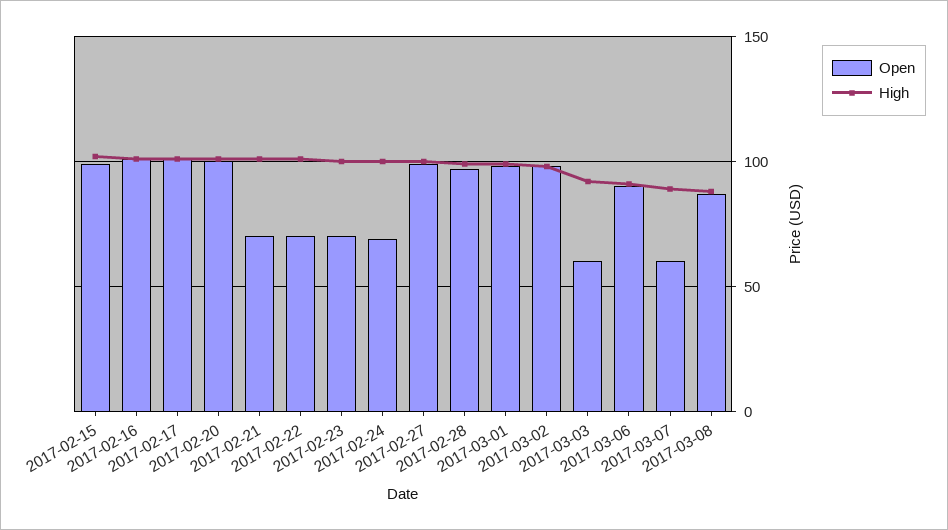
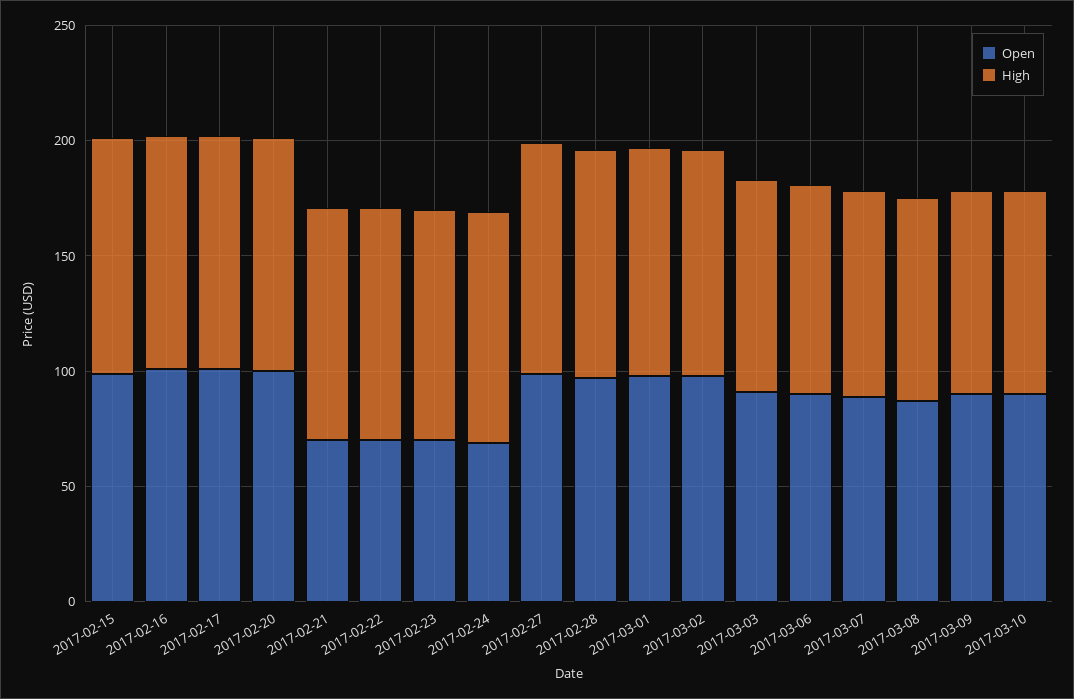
Open, 2017-03-03: 60 -> 90
Open, 2017-03-07: 60 -> 90
Open, 2017-03-09: none -> 90
High, 2017-03-09: none -> 90
Open, 2017-03-10: none -> 90
High, 2017-03-10: none -> 90

